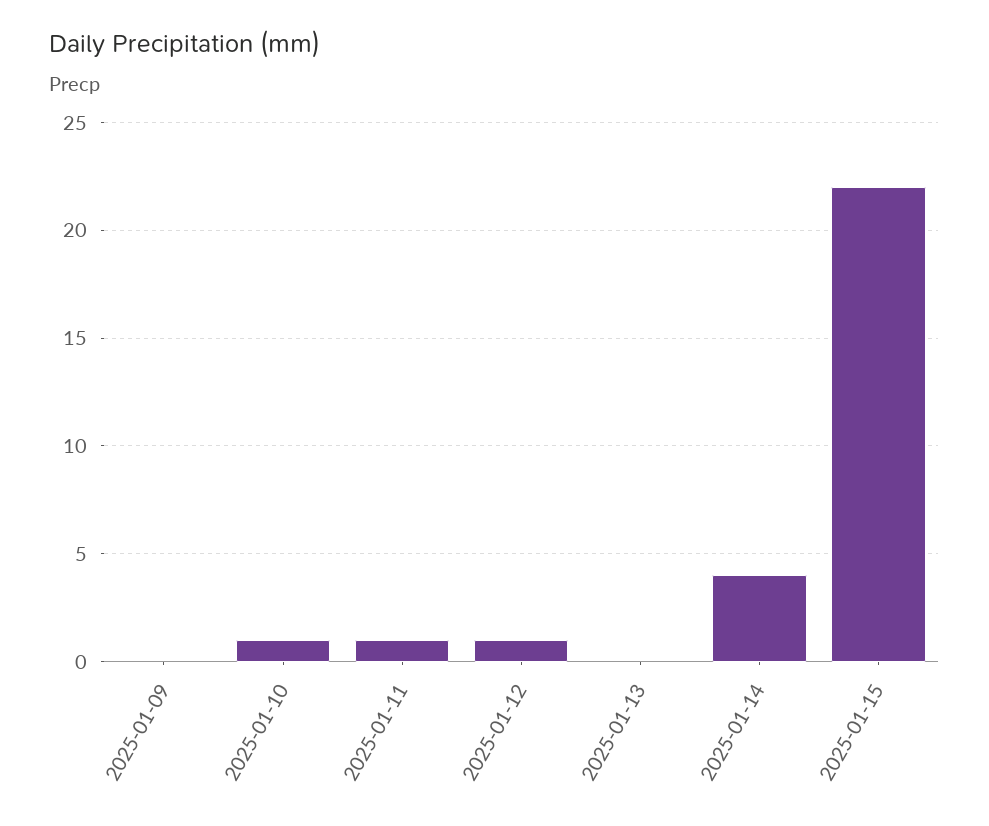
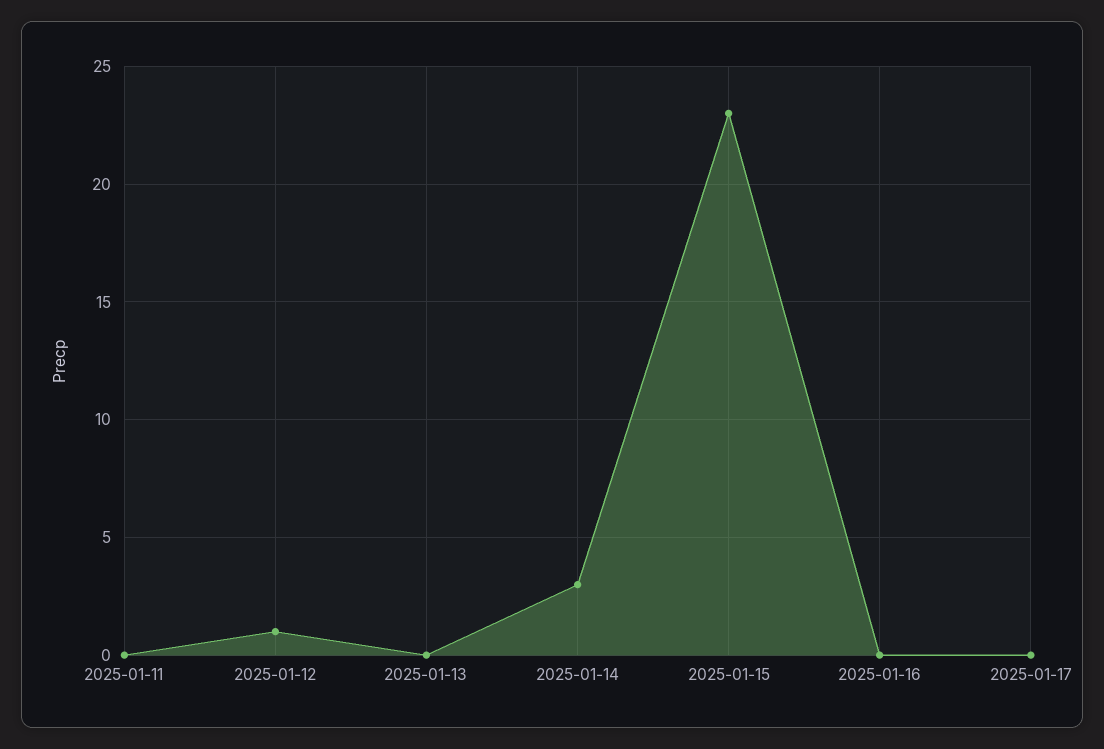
2025-01-09: 0 -> none
2025-01-10: 1 -> none
2025-01-11: 1 -> 0
2025-01-14: 4 -> 3
2025-01-15: 22 -> 23
2025-01-16: none -> 0
2025-01-17: none -> 0

